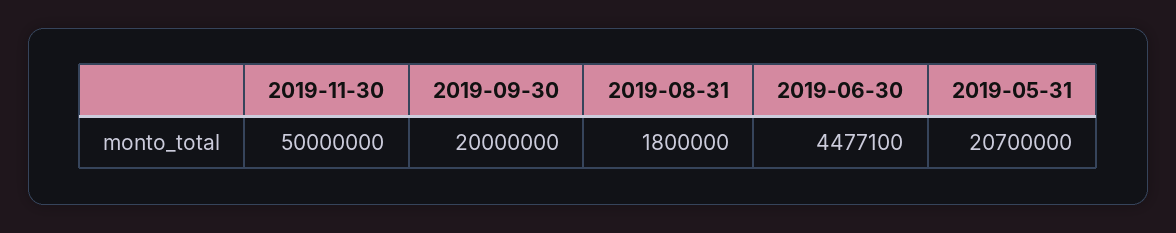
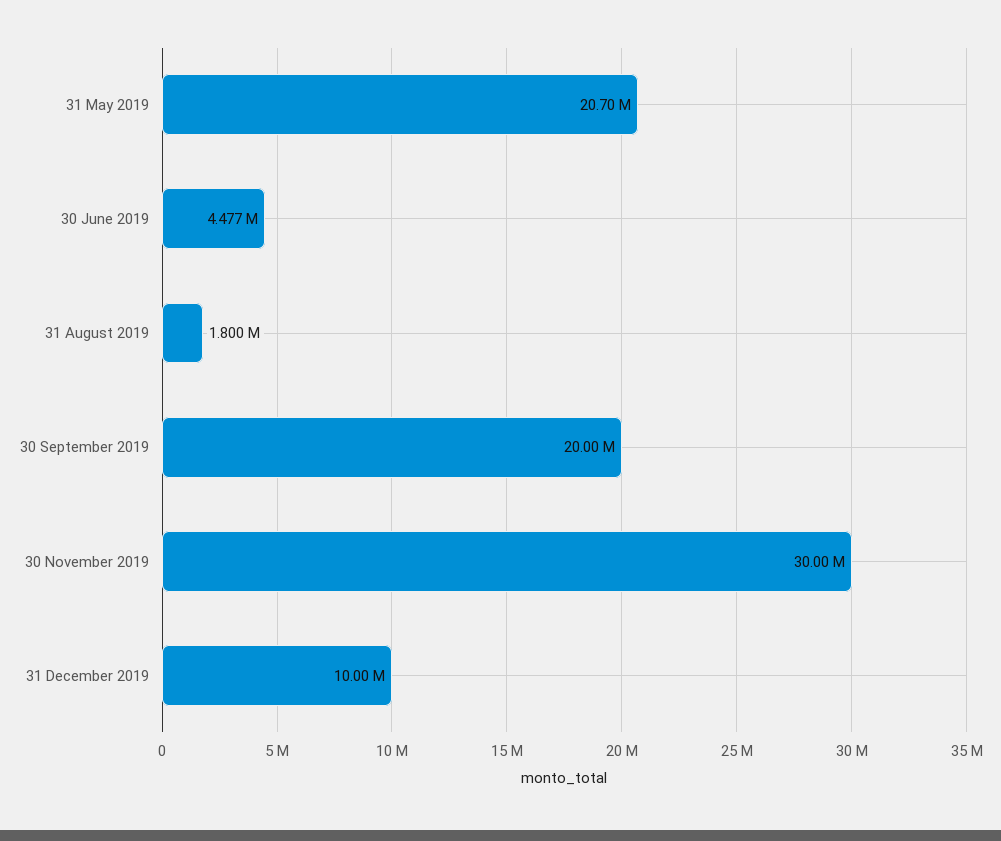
2019-11-30: 50000000 -> 30000000
31 December 2019: none -> 10000000

